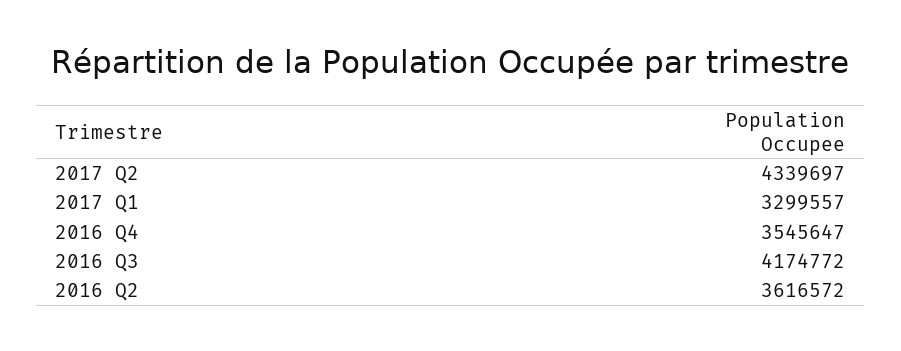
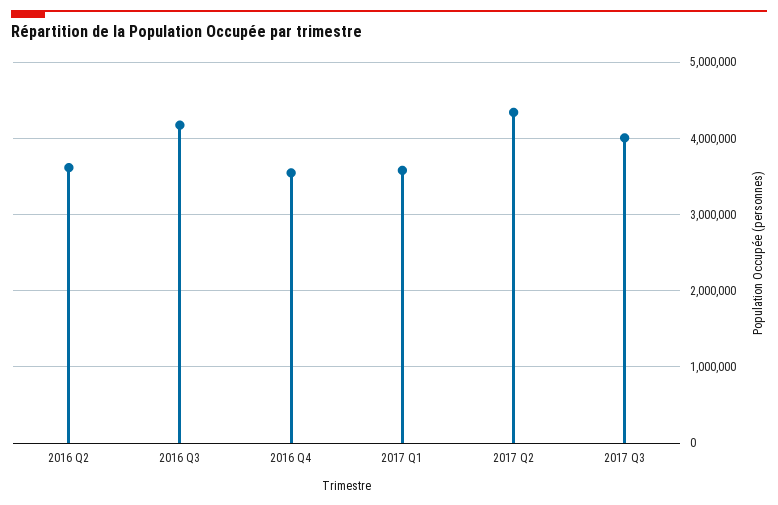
2017 Q1: 3299557 -> 3600000
2017 Q3: none -> 4000000

